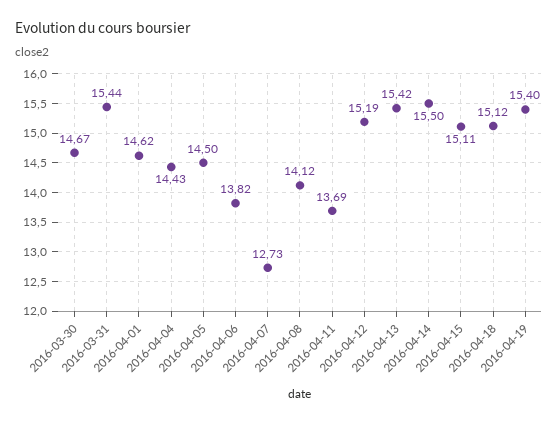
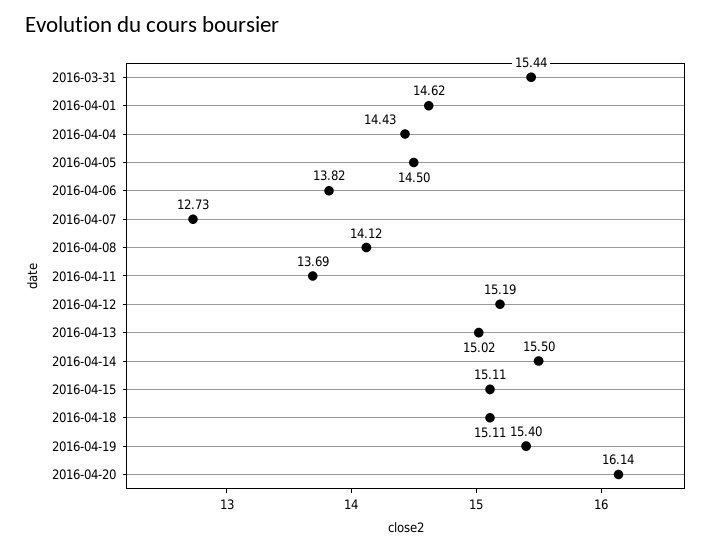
2016-03-30: 14.67 -> none
2016-04-13: 15.42 -> 15.02
2016-04-18: 15.12 -> 15.11
2016-04-20: none -> 16.14

